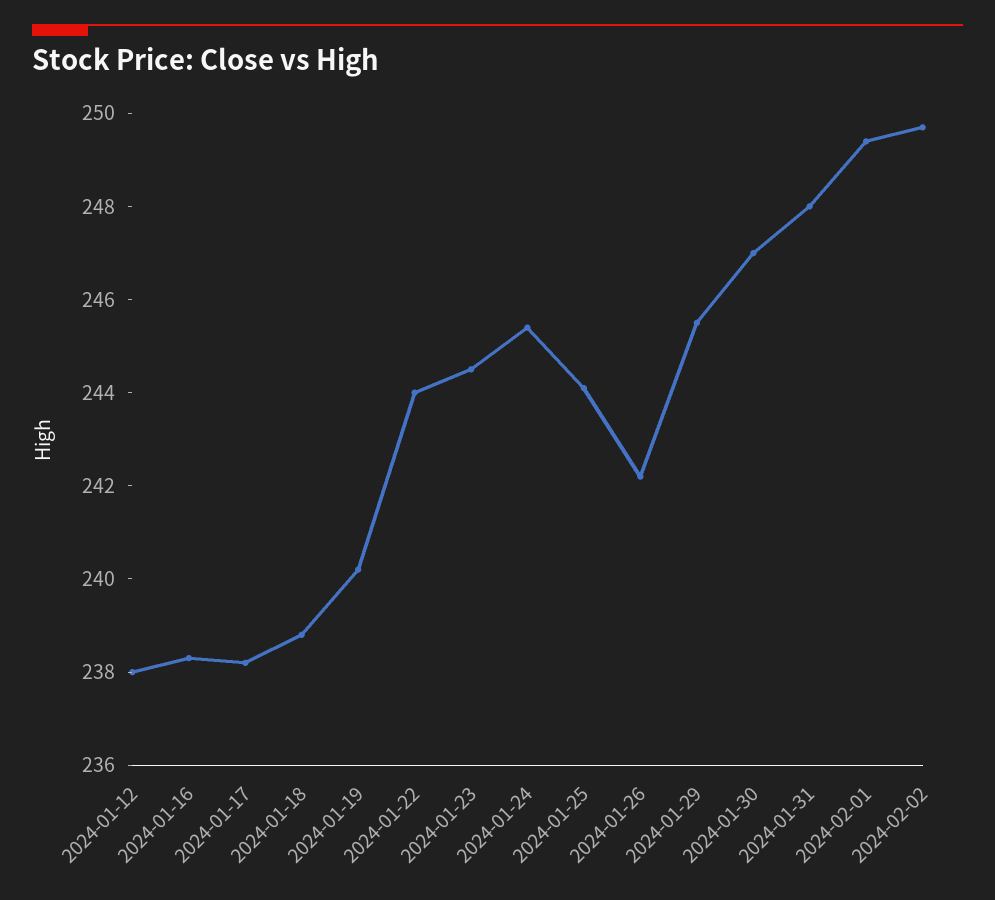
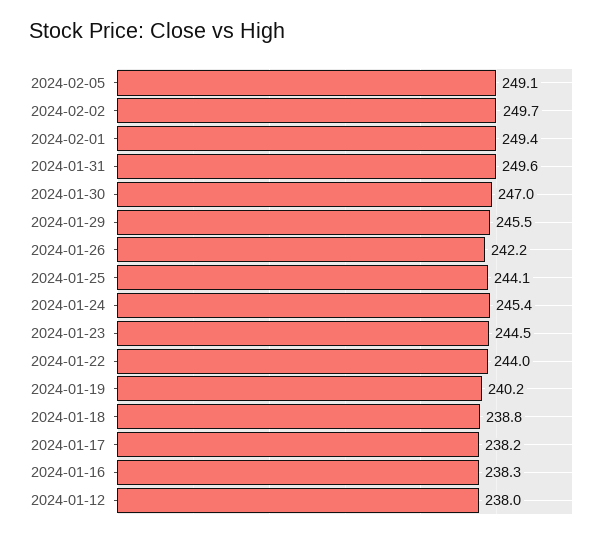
2024-01-31: 248 -> 249.6
2024-02-05: none -> 249.1

